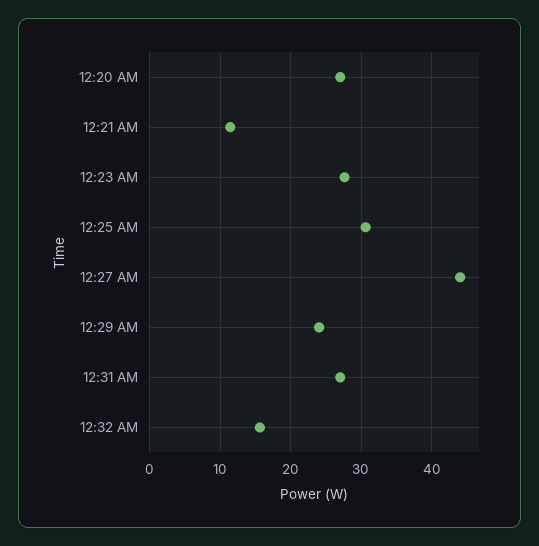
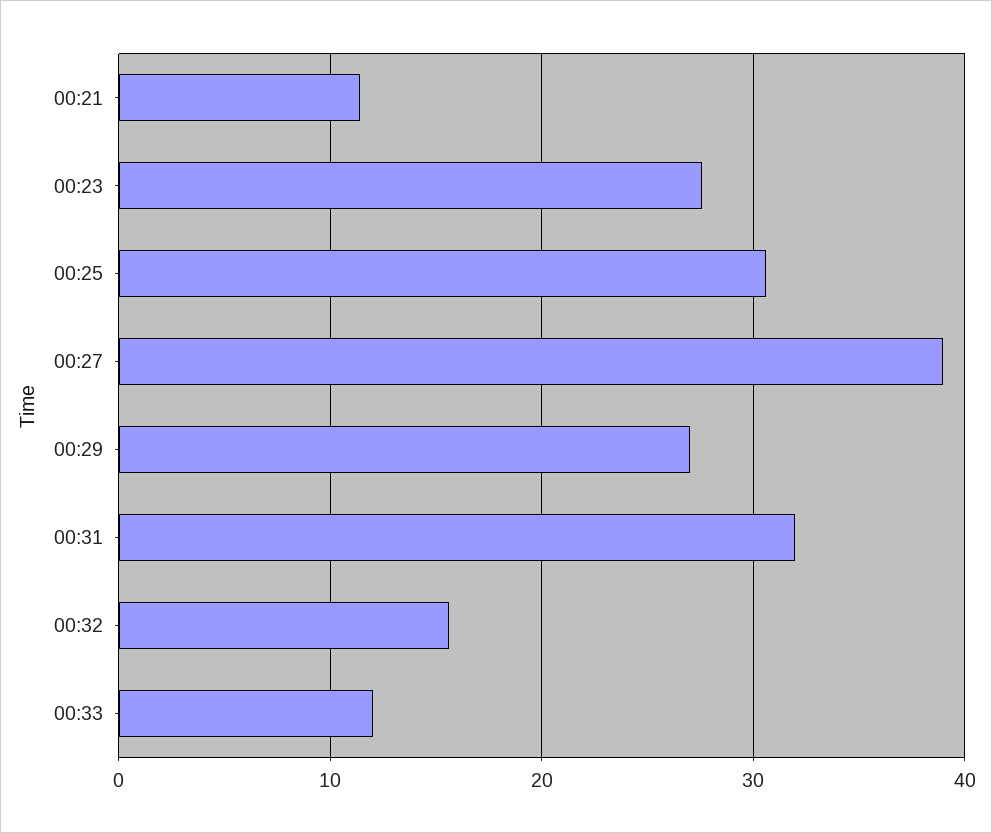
12:20 AM: 27 -> none
12:27 AM: 44 -> 39
12:29 AM: 24 -> 27
12:31 AM: 27 -> 32
00:33: none -> 12

